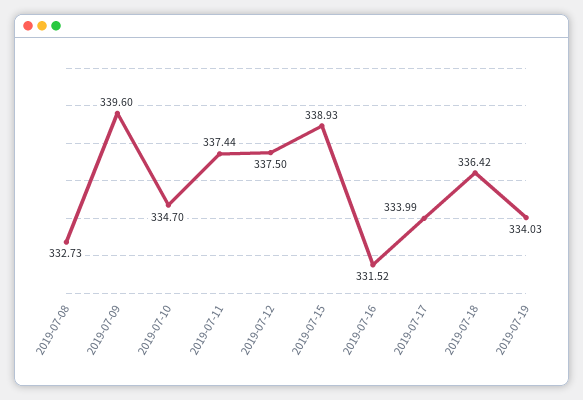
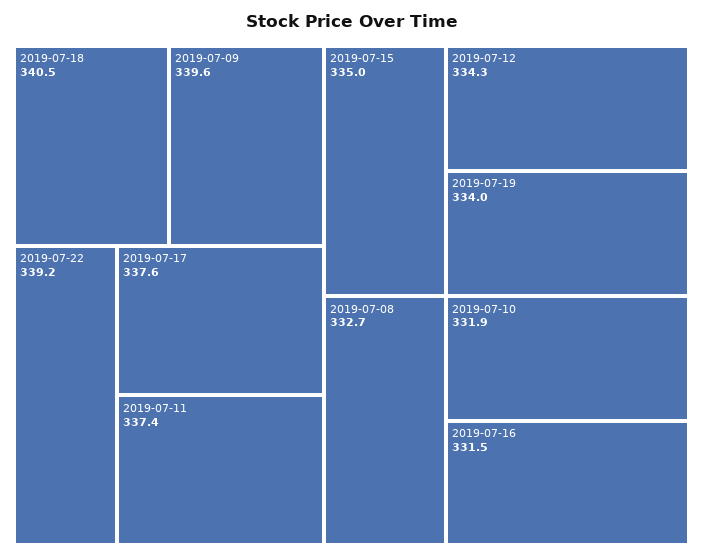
2019-07-10: 334.7 -> 331.9
2019-07-12: 337.5 -> 334.3
2019-07-15: 338.93 -> 335
2019-07-17: 333.99 -> 337.6
2019-07-18: 336.42 -> 340.5
2019-07-22: none -> 339.2

